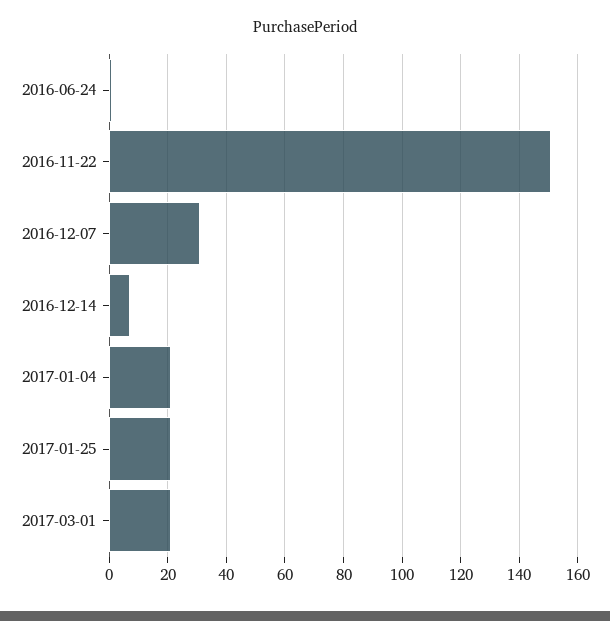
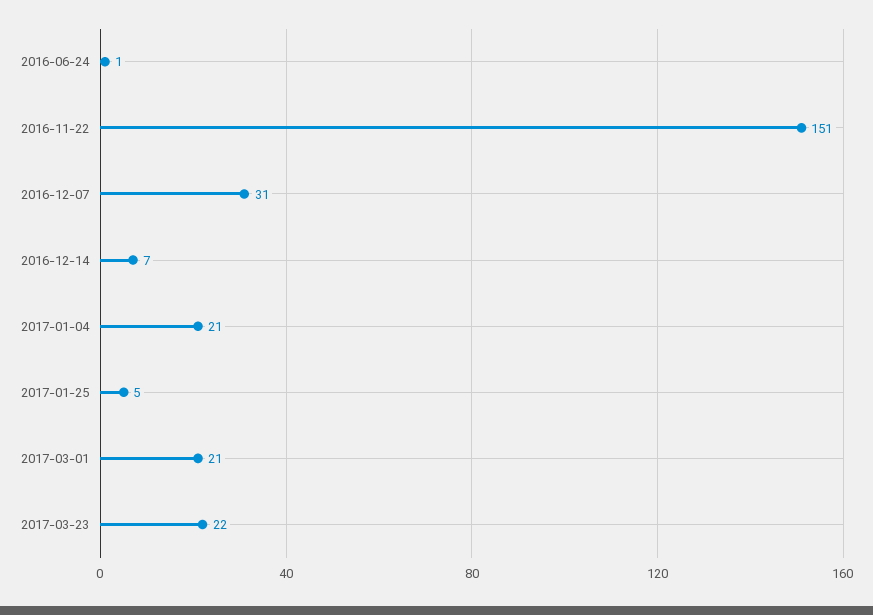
2017-01-25: 20 -> 5
2017-03-23: none -> 22

